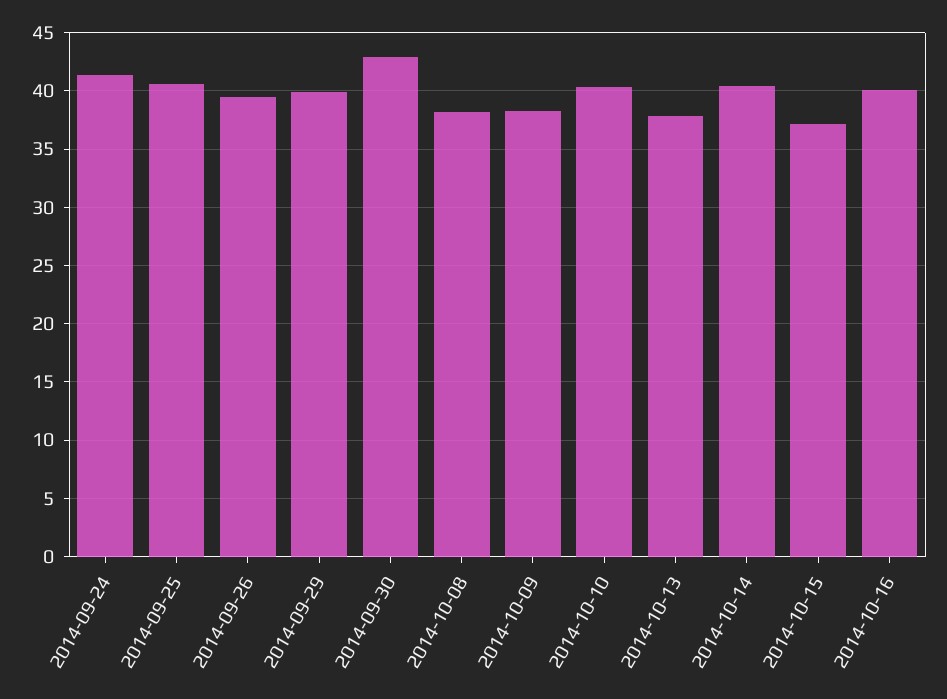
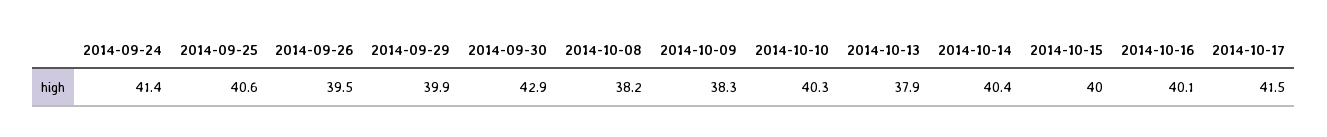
2014-10-15: 37 -> 40
2014-10-17: none -> 41.5

